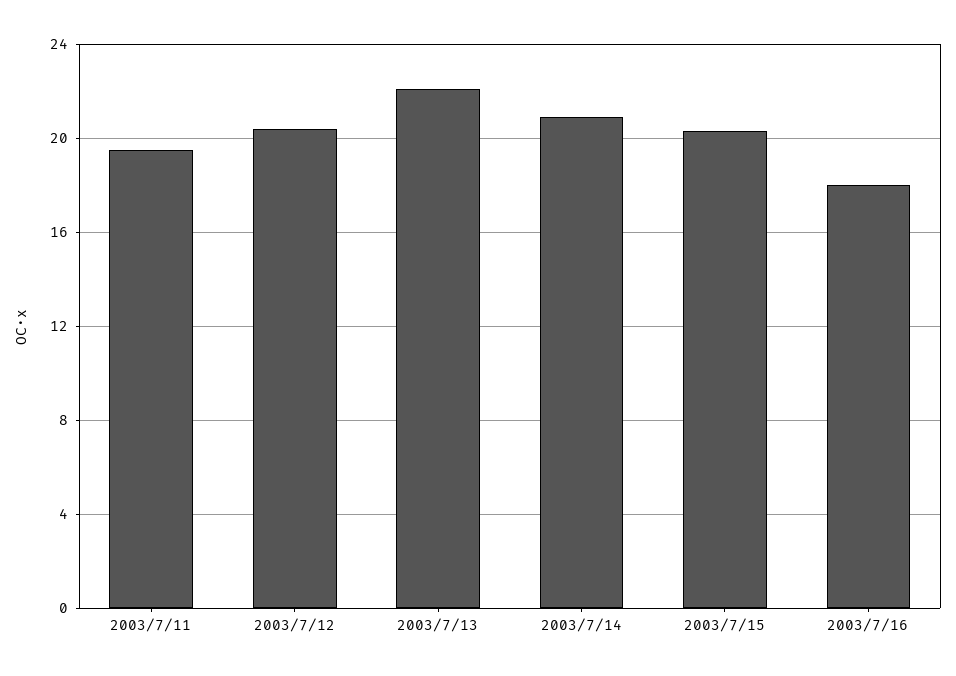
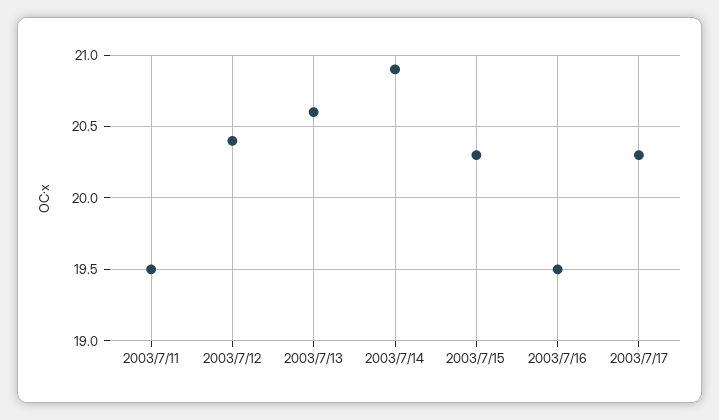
2003/7/13: 22 -> 20.6
2003/7/16: 18 -> 19.5
2003/7/17: none -> 20.3

